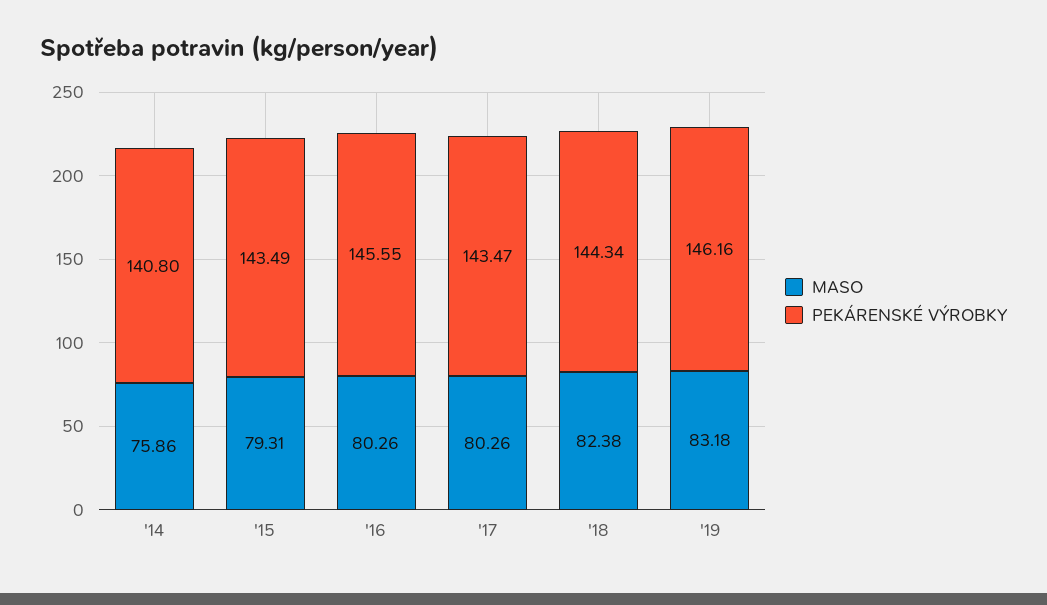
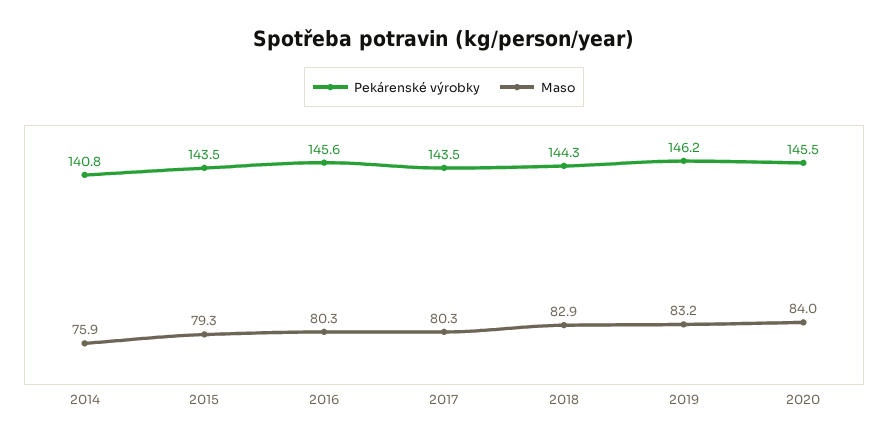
MASO, '18: 82.38 -> 82.9
PEKÁRENSKÉ VÝROBKY, 2020: none -> 145.5
MASO, 2020: none -> 84

